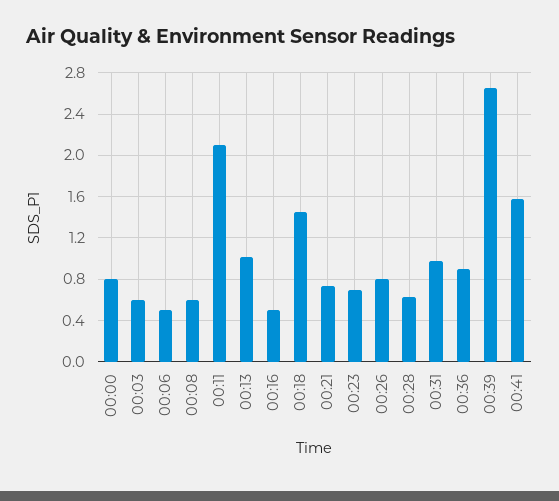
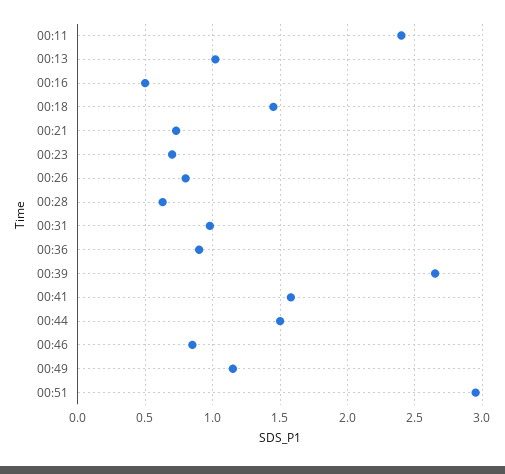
00:00: 0.8 -> none
00:03: 0.6 -> none
00:06: 0.5 -> none
00:08: 0.6 -> none
00:11: 2.1 -> 2.4
00:44: none -> 1.5
00:46: none -> 0.85
00:49: none -> 1.15
00:51: none -> 2.95

